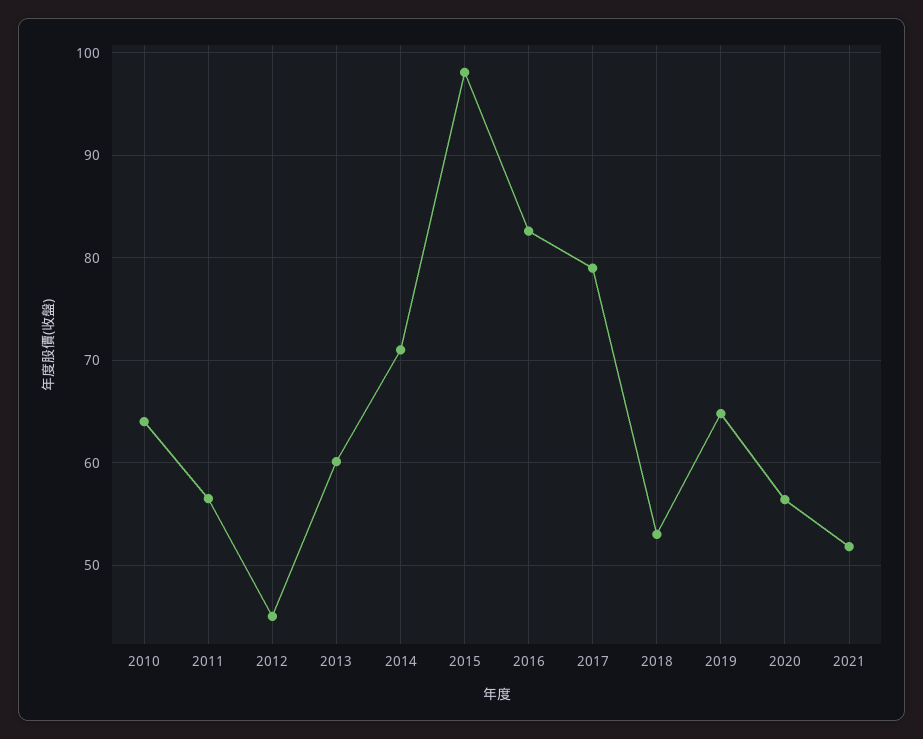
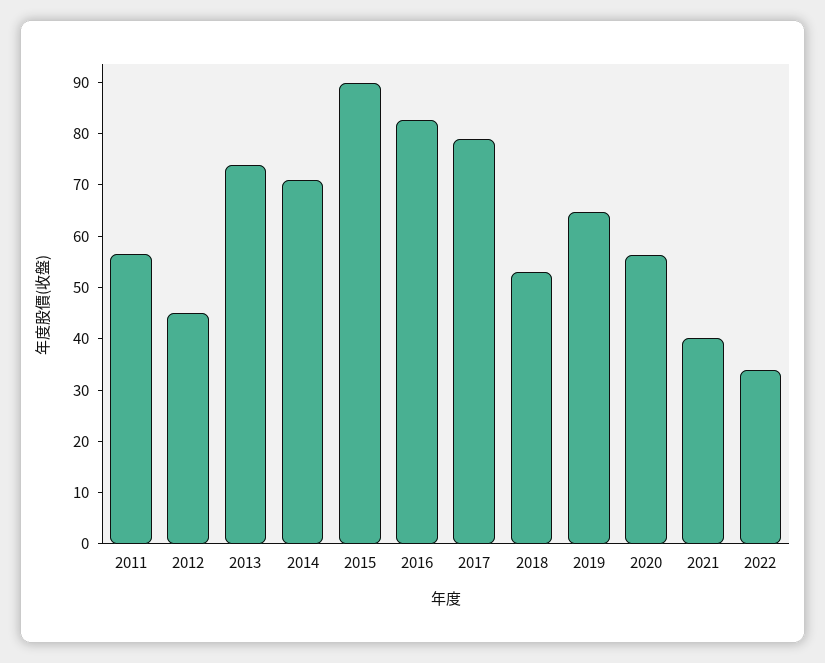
2010: 64 -> none
2013: 60 -> 74
2015: 98 -> 90
2021: 52 -> 40
2022: none -> 34

